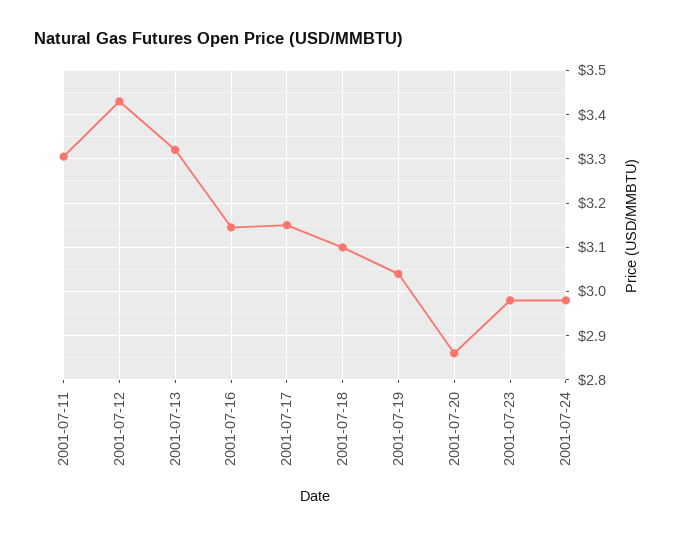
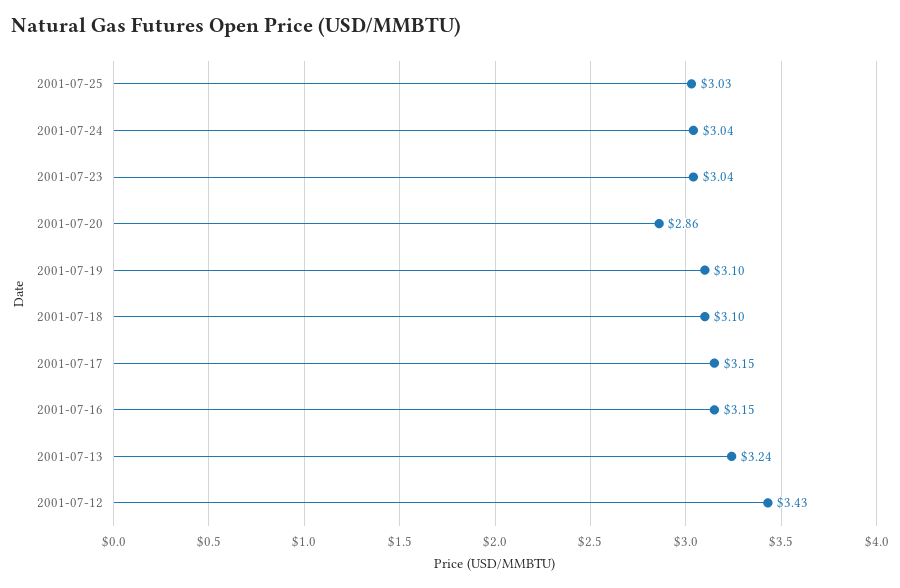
2001-07-11: 3.3 -> none
2001-07-13: 3.32 -> 3.24
2001-07-19: 3.04 -> 3.1
2001-07-23: 2.98 -> 3.04
2001-07-24: 2.98 -> 3.04
2001-07-25: none -> 3.03

